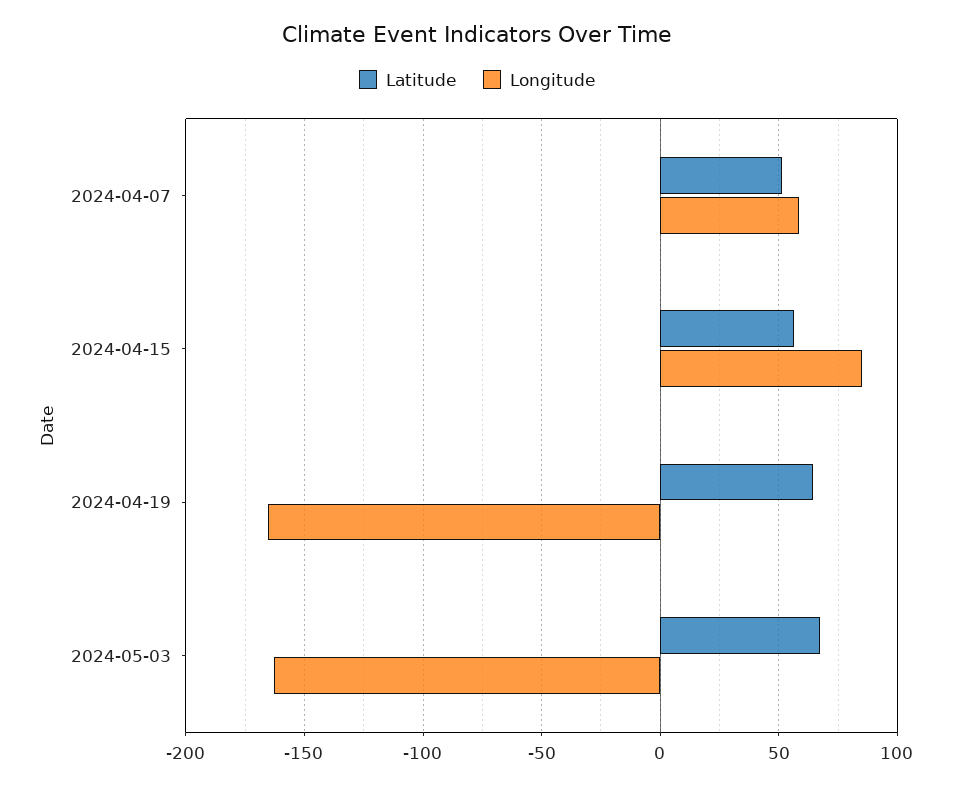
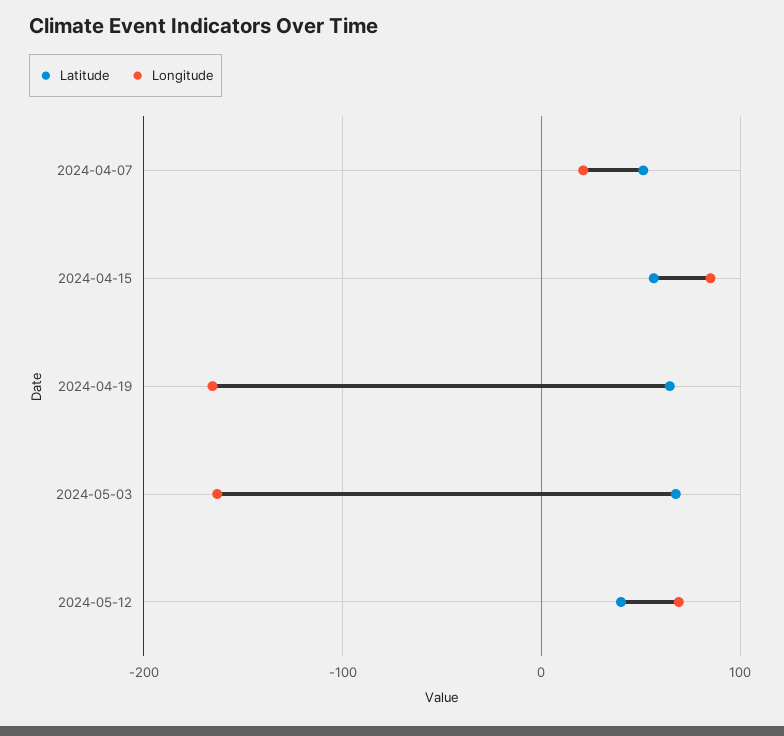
Longitude, 2024-04-07: 60 -> 20
Latitude, 2024-05-12: none -> 40
Longitude, 2024-05-12: none -> 70

